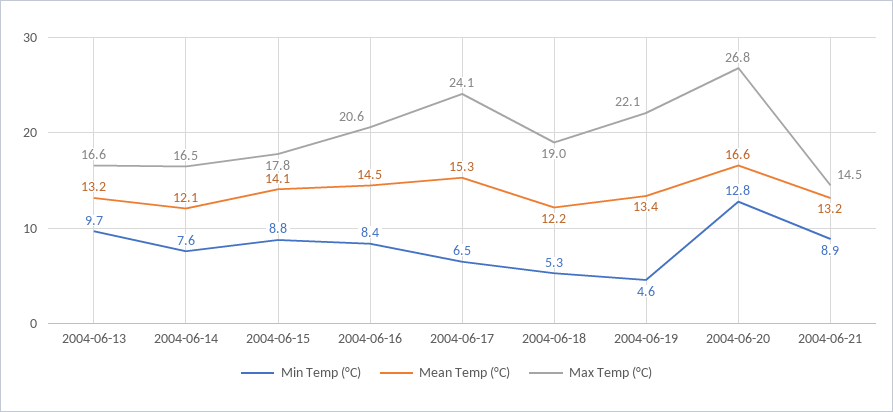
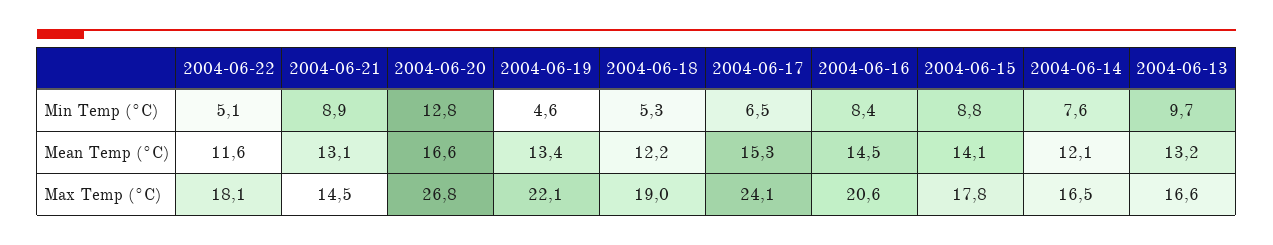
Mean Temp (°C), 2004-06-21: 13.2 -> 13.1
Min Temp (°C), 2004-06-22: none -> 5.1
Mean Temp (°C), 2004-06-22: none -> 11.6
Max Temp (°C), 2004-06-22: none -> 18.1

